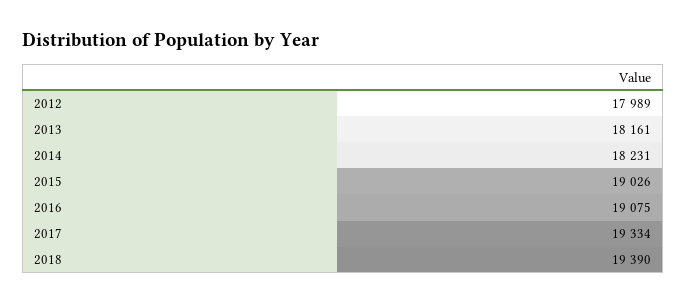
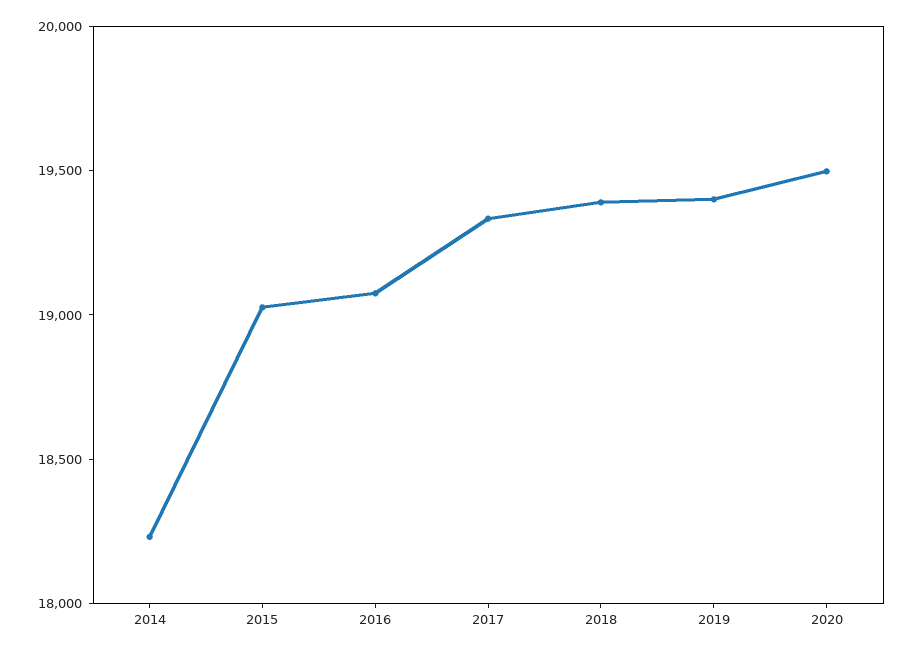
2012: 17989 -> none
2013: 18161 -> none
2019: none -> 19400
2020: none -> 19500

